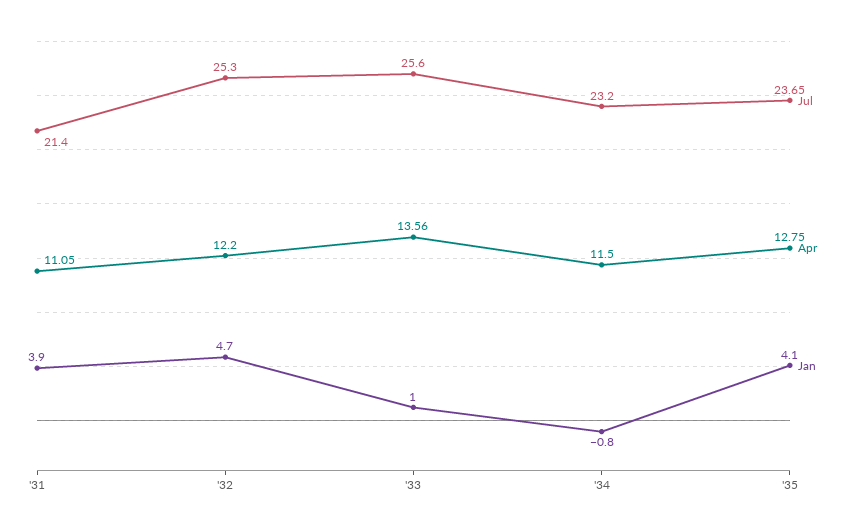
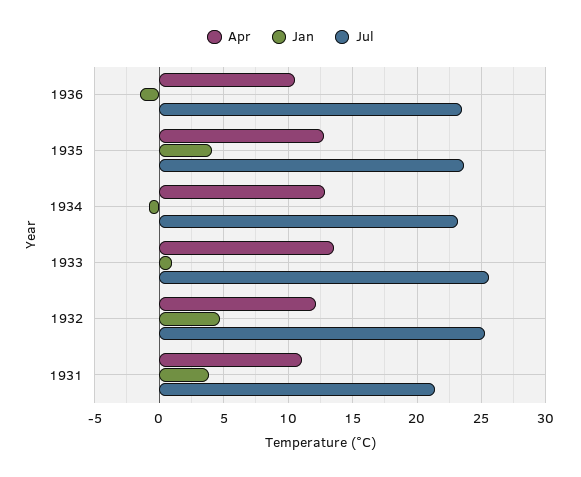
Apr, '34: 11.5 -> 13
Apr, 1936: none -> 10.5
Jan, 1936: none -> -1.5
Jul, 1936: none -> 23.5

